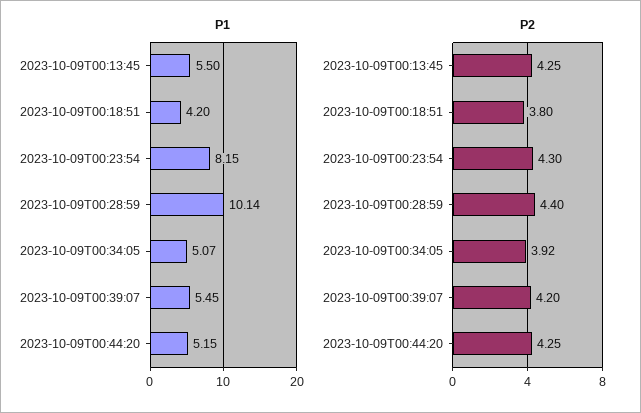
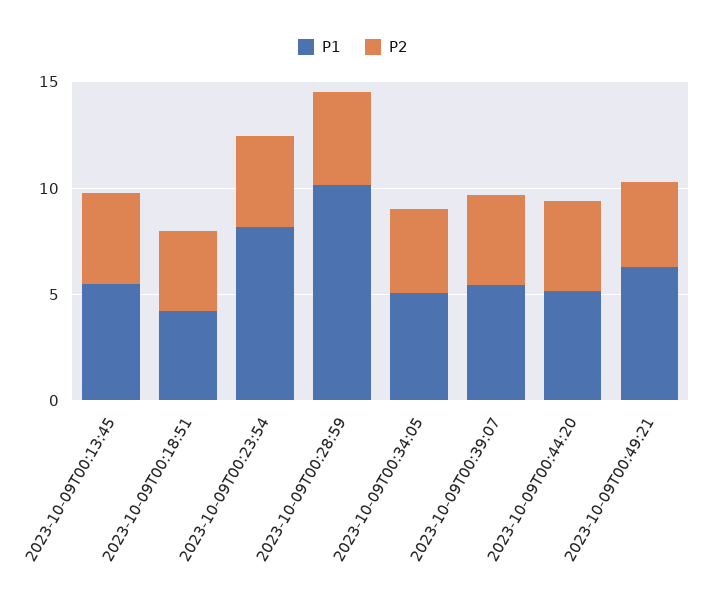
P1, 2023-10-09T00:49:21: none -> 6
P2, 2023-10-09T00:49:21: none -> 4

